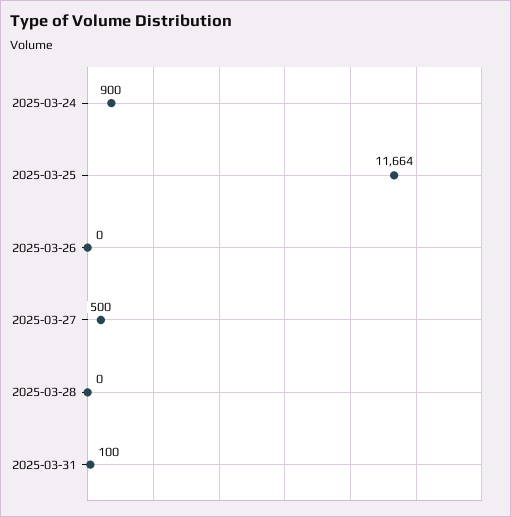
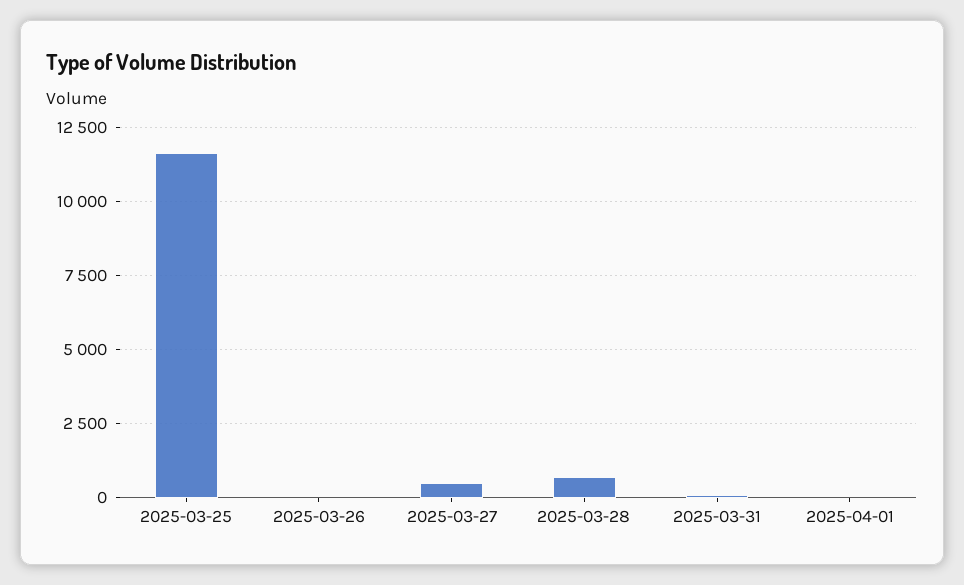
2025-03-24: 900 -> none
2025-03-28: 0 -> 750
2025-04-01: none -> 0

